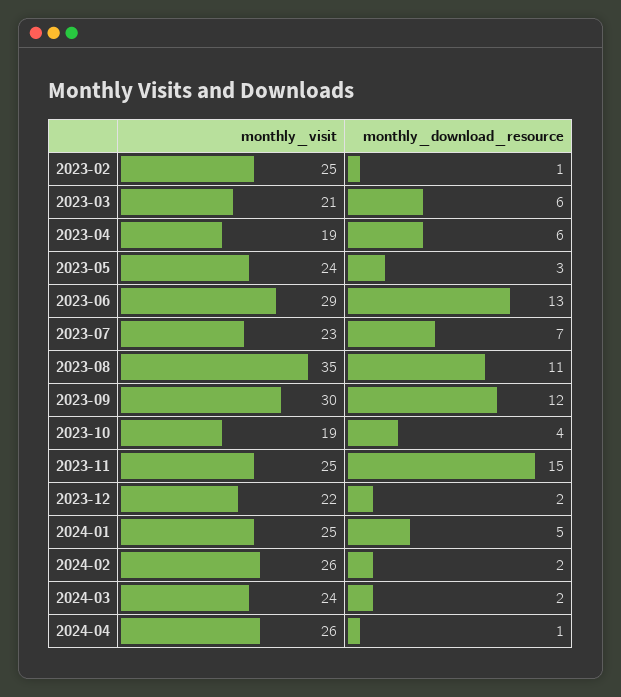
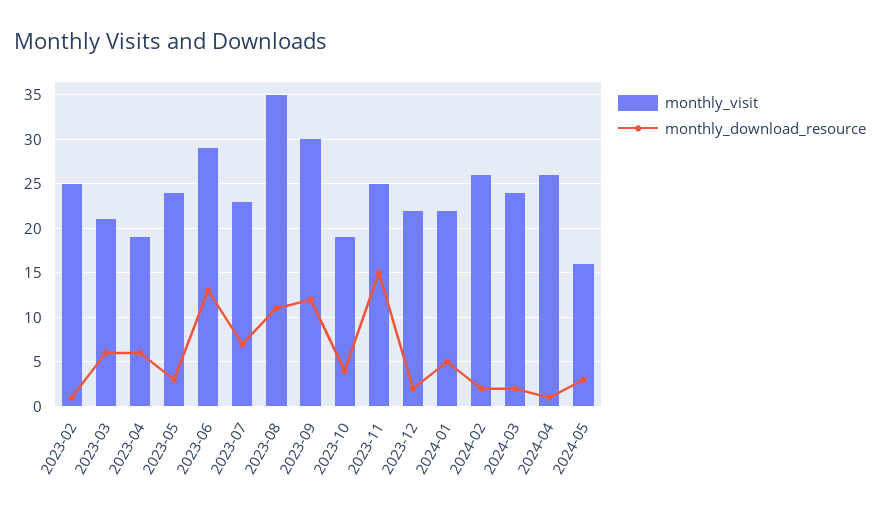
monthly_visit, 2024-01: 25 -> 22
monthly_visit, 2024-05: none -> 16
monthly_download_resource, 2024-05: none -> 3

